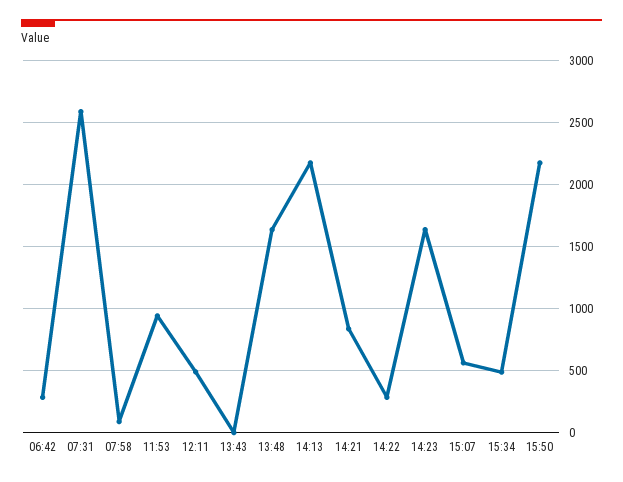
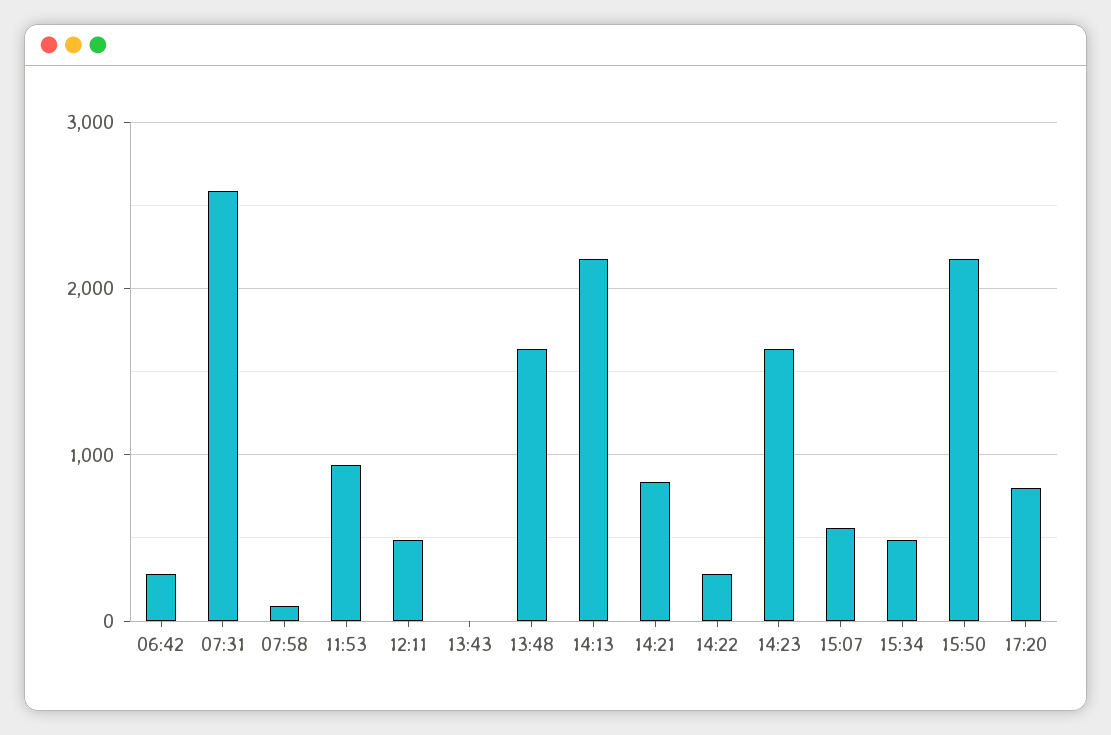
17:20: none -> 800

